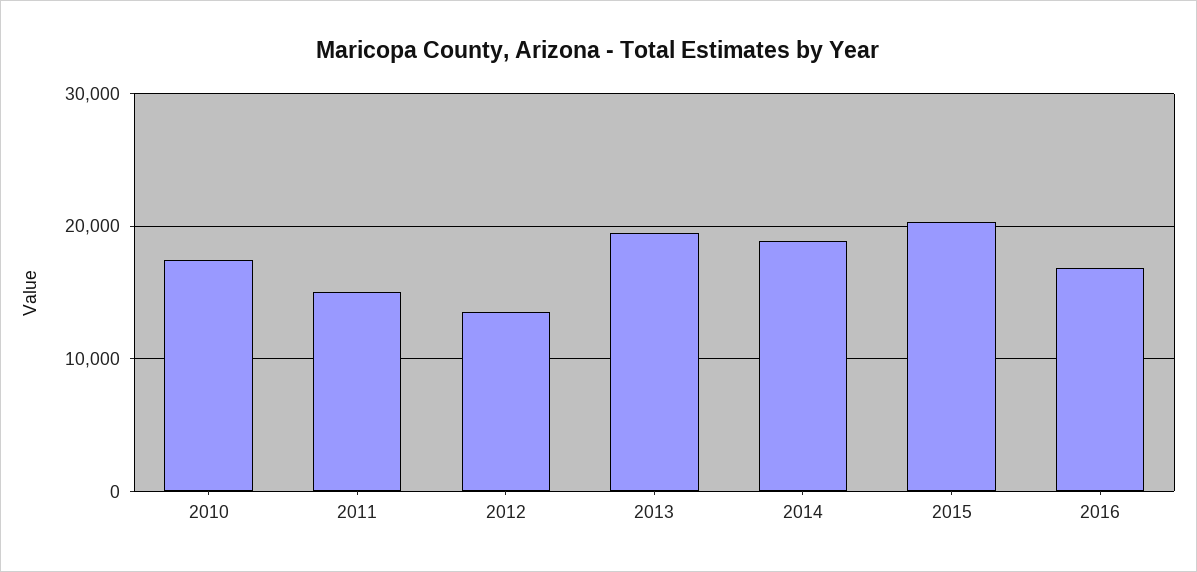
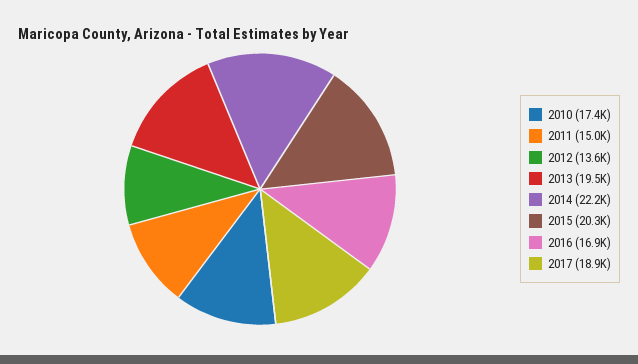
2014: 19000 -> 22200
2017: none -> 18900

